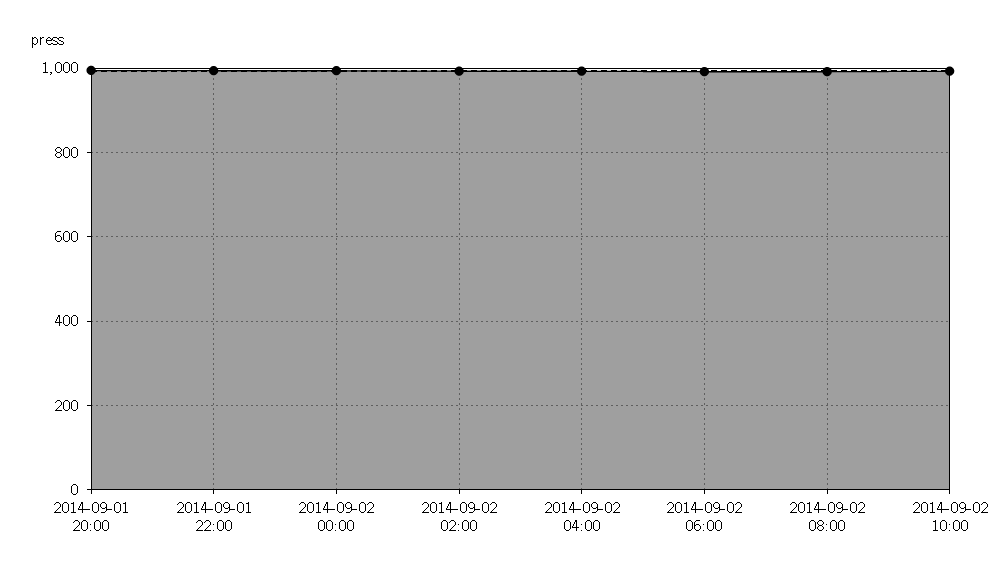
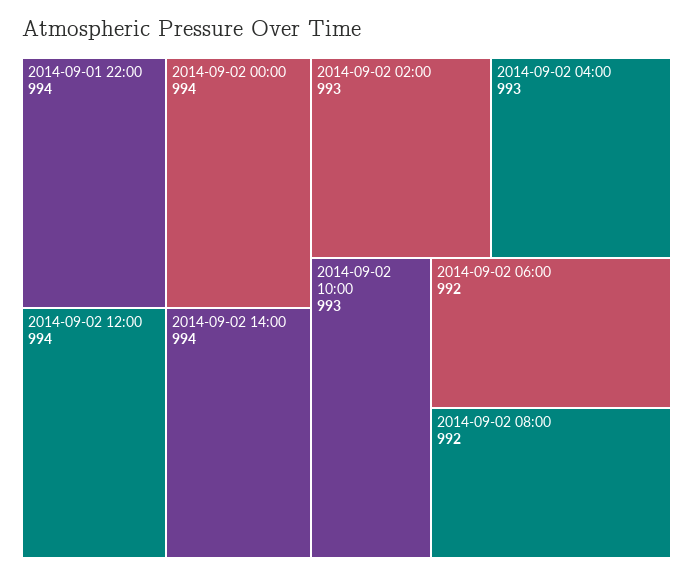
2014-09-01 20:00: 1000 -> none
2014-09-02 12:00: none -> 994
2014-09-02 14:00: none -> 994

